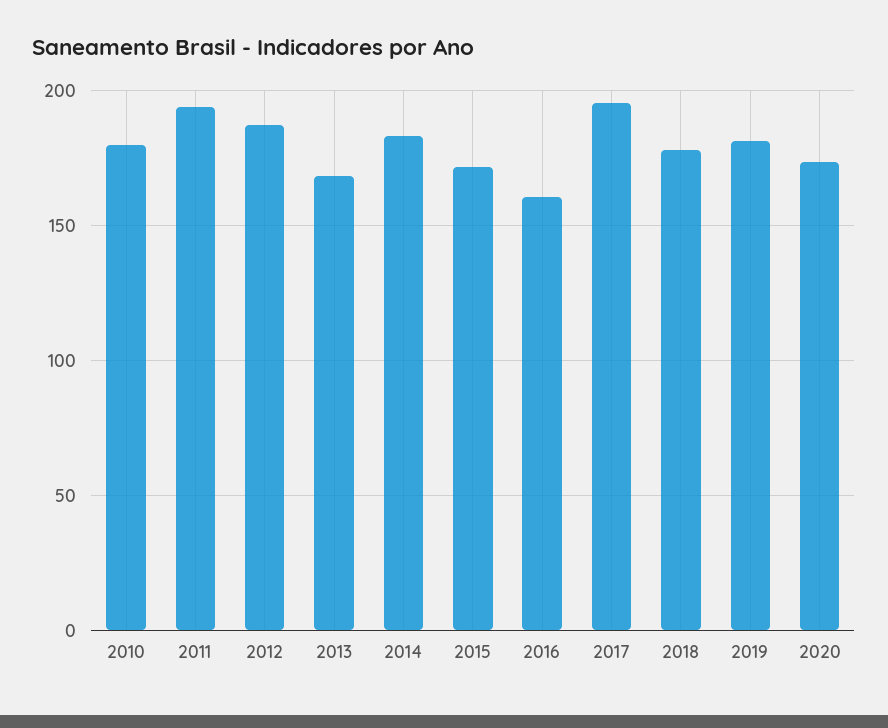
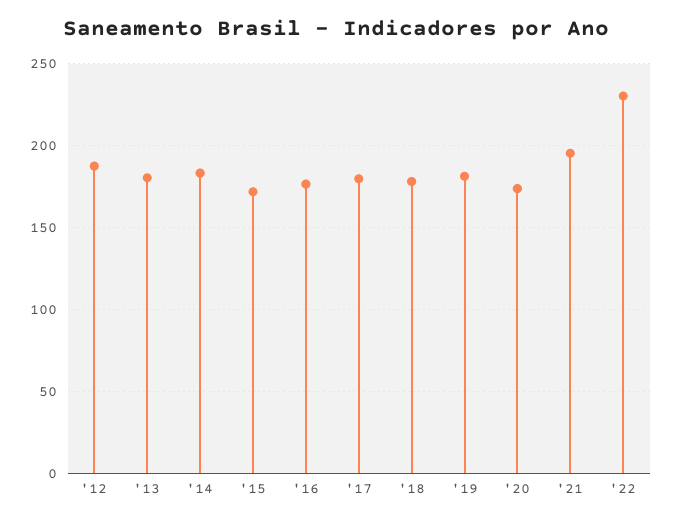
2010: 180 -> none
2011: 195 -> none
2013: 170 -> 180
2016: 160 -> 175
2017: 195 -> 180
'21: none -> 195
'22: none -> 230

